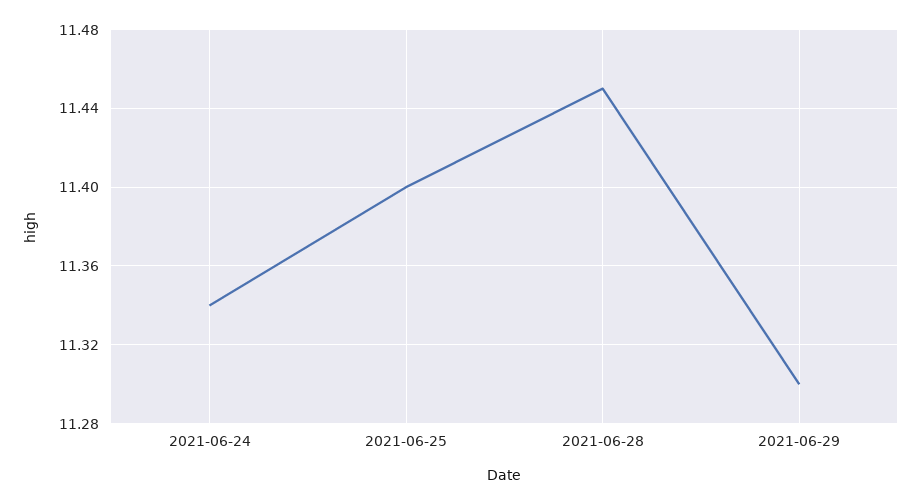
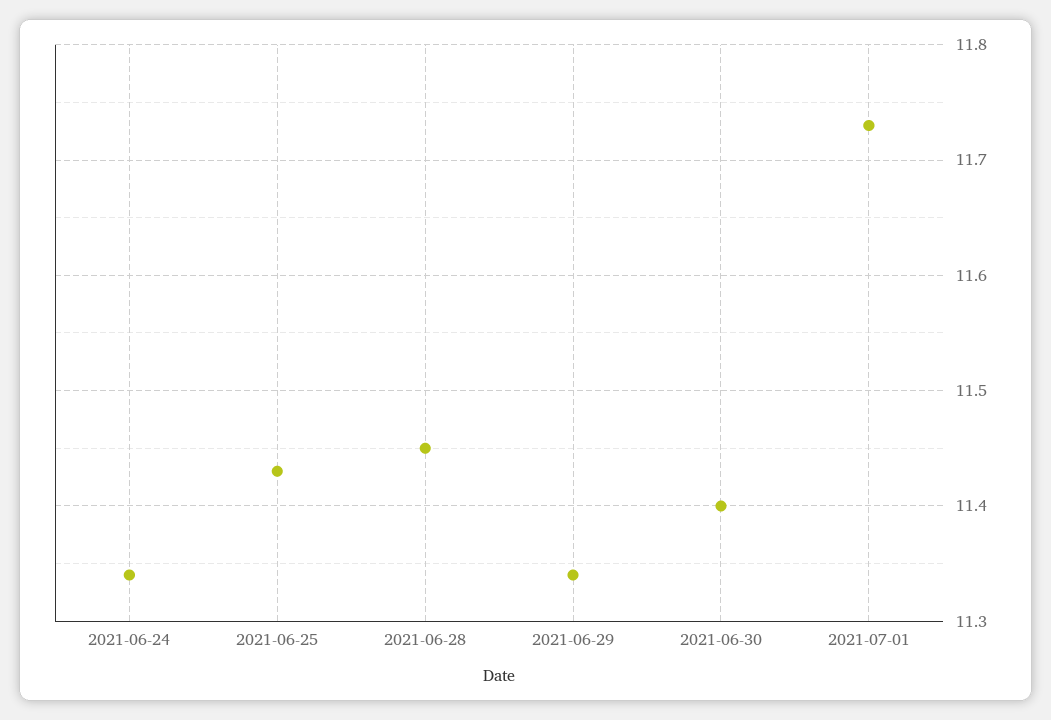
2021-06-25: 11.4 -> 11.43
2021-06-29: 11.3 -> 11.34
2021-06-30: none -> 11.4
2021-07-01: none -> 11.73

